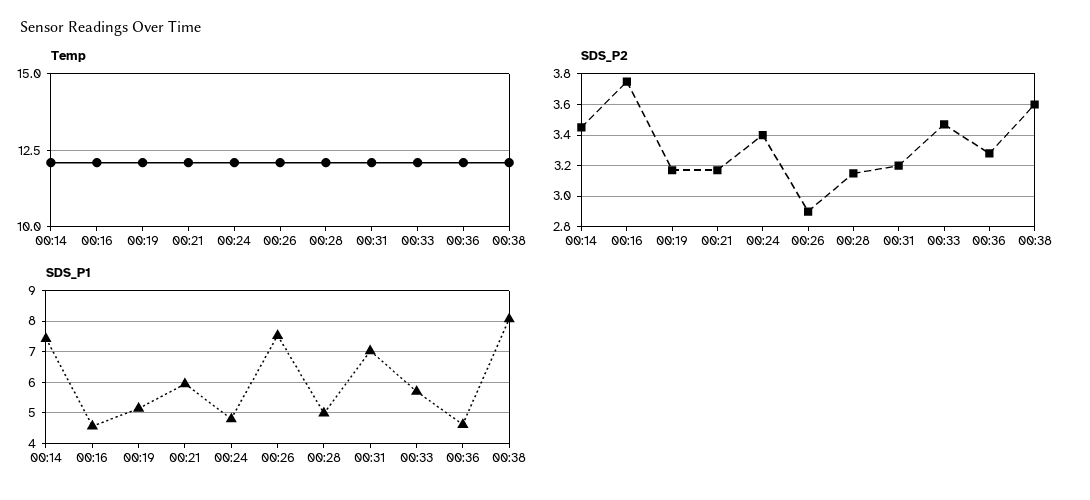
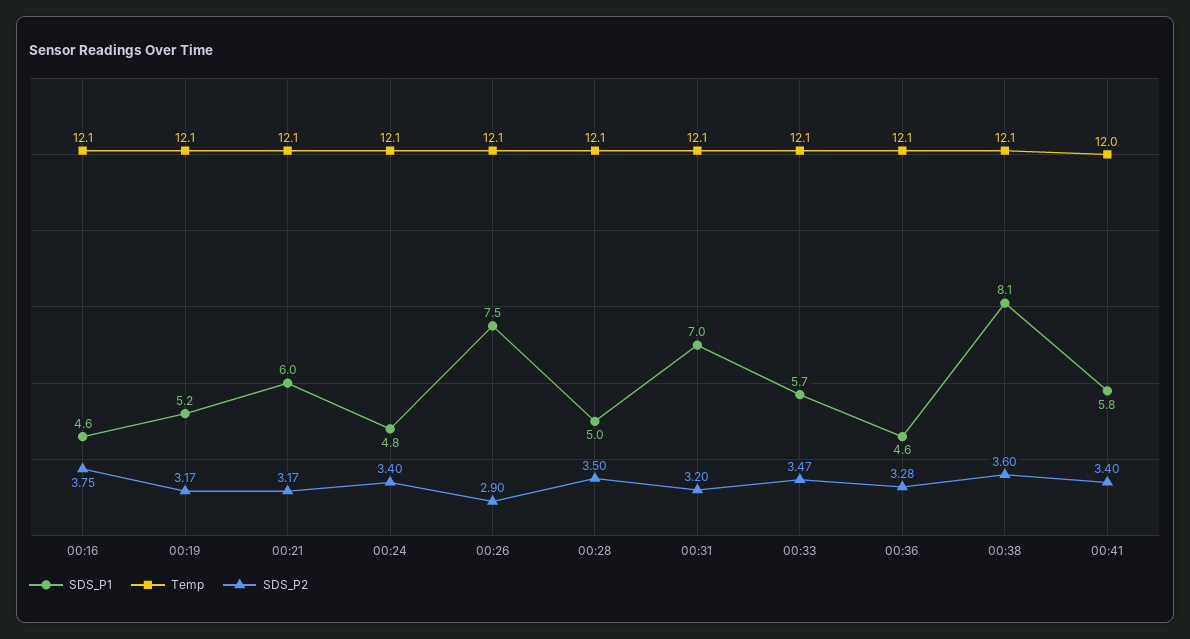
Temp, 00:14: 12 -> none
SDS_P2, 00:14: 3.45 -> none
SDS_P2, 00:28: 3.15 -> 3.5
SDS_P1, 00:14: 7.4 -> none
SDS_P1, 00:41: none -> 5.8
Temp, 00:41: none -> 12
SDS_P2, 00:41: none -> 3.4

